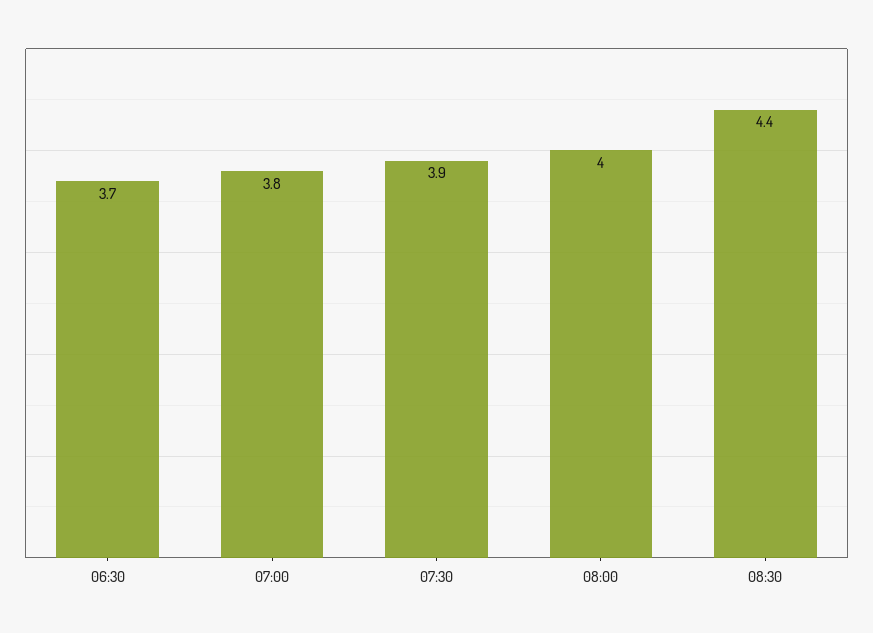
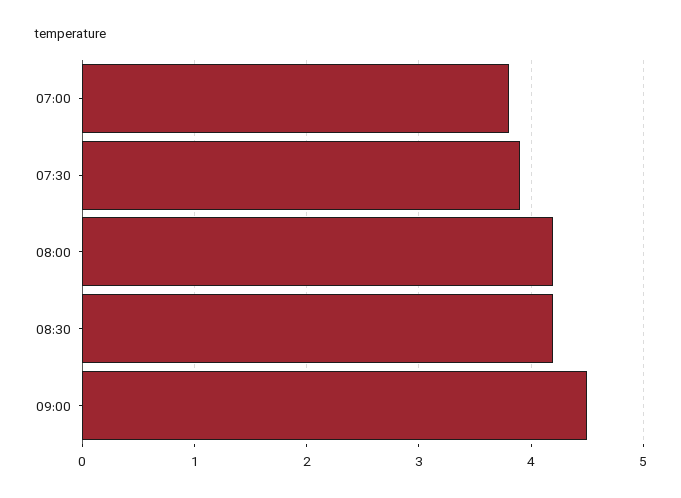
06:30: 3.7 -> none
08:00: 4 -> 4.2
08:30: 4.4 -> 4.2
09:00: none -> 4.5

